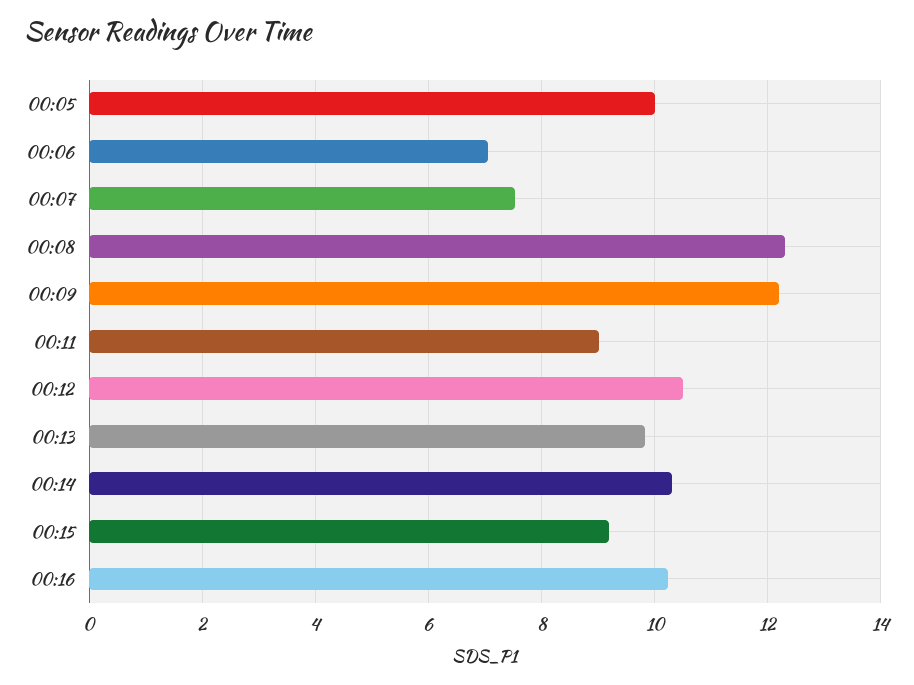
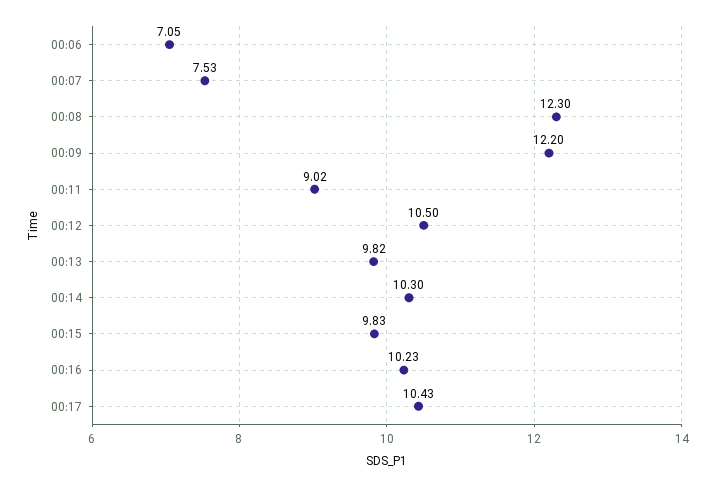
00:05: 10 -> none
00:15: 9.2 -> 9.83
00:17: none -> 10.43

